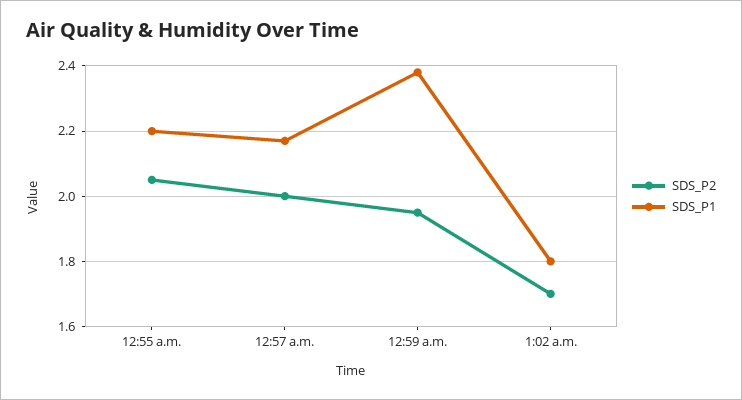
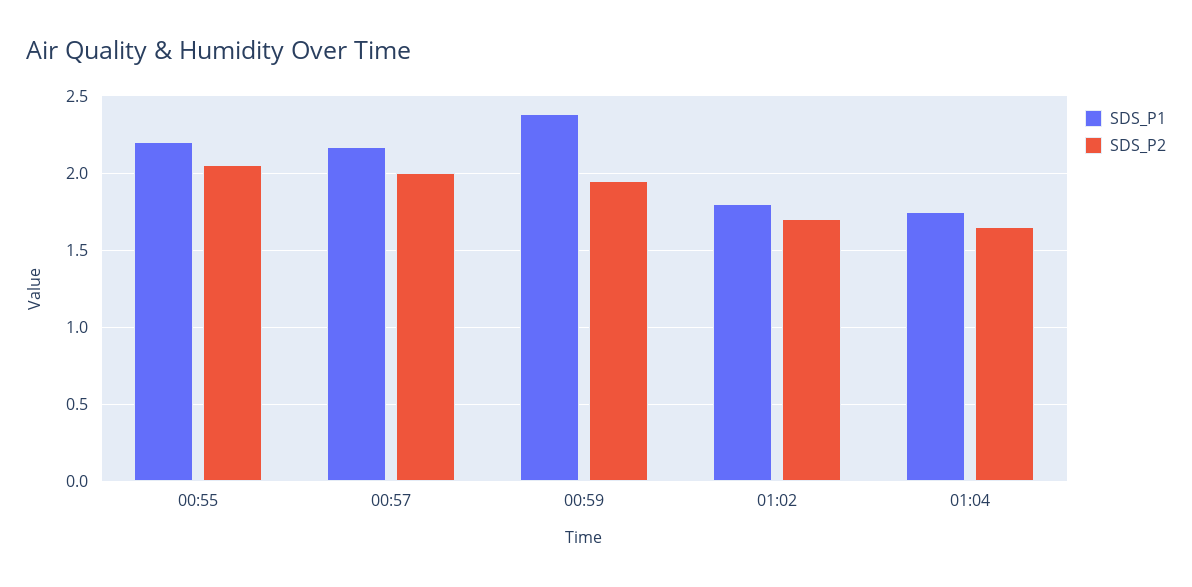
SDS_P1, 01:04: none -> 1.75
SDS_P2, 01:04: none -> 1.65

